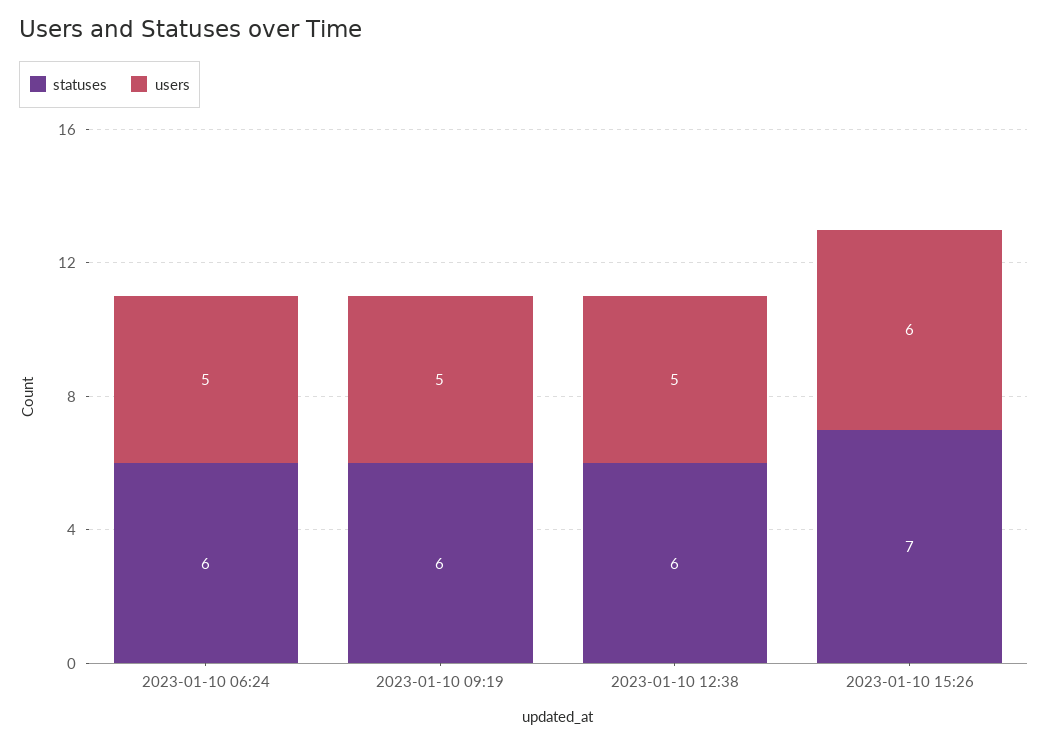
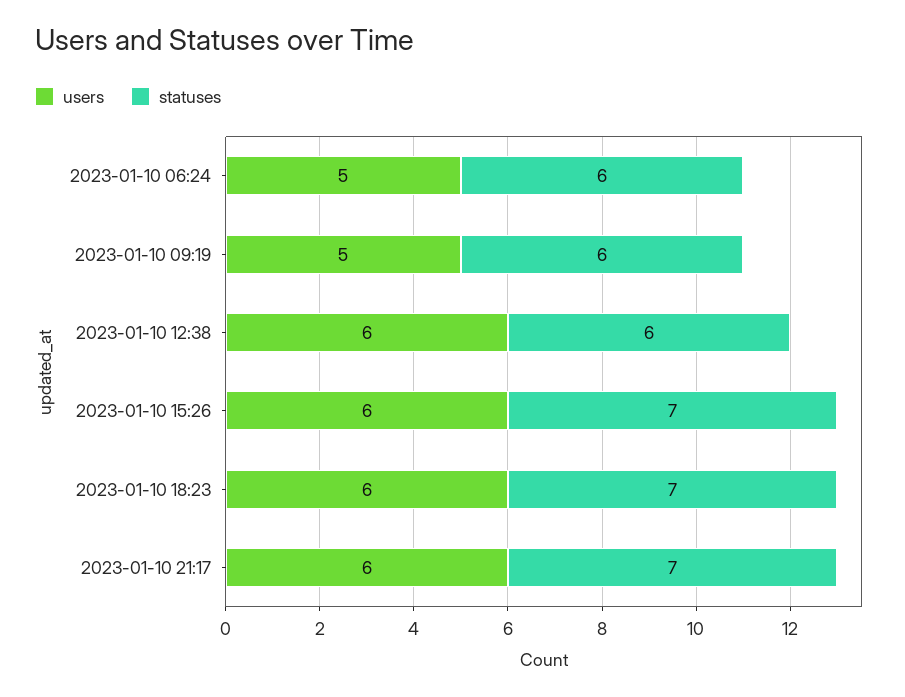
users, 2023-01-10 12:38: 5 -> 6
users, 2023-01-10 18:23: none -> 6
statuses, 2023-01-10 18:23: none -> 7
users, 2023-01-10 21:17: none -> 6
statuses, 2023-01-10 21:17: none -> 7

